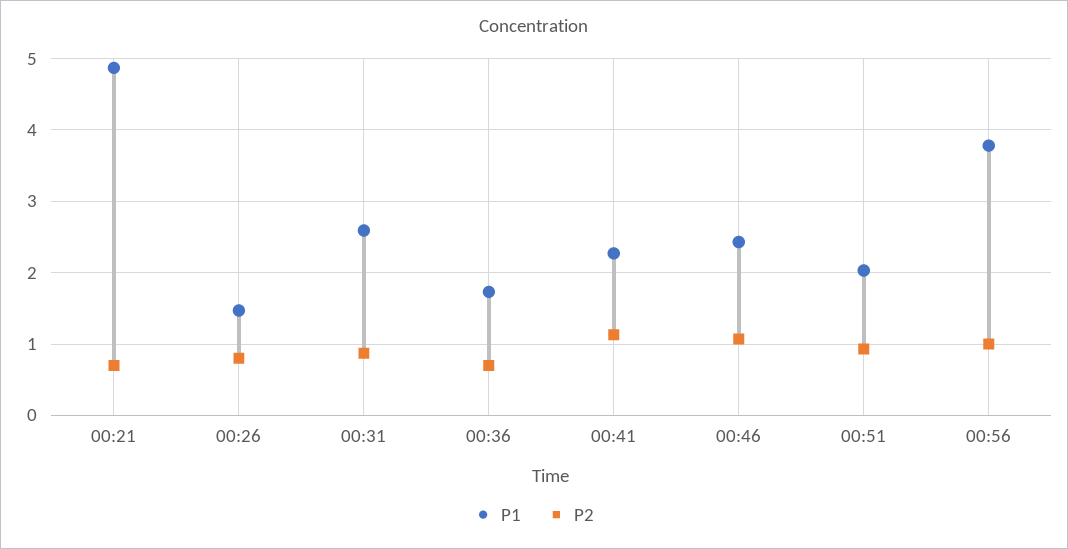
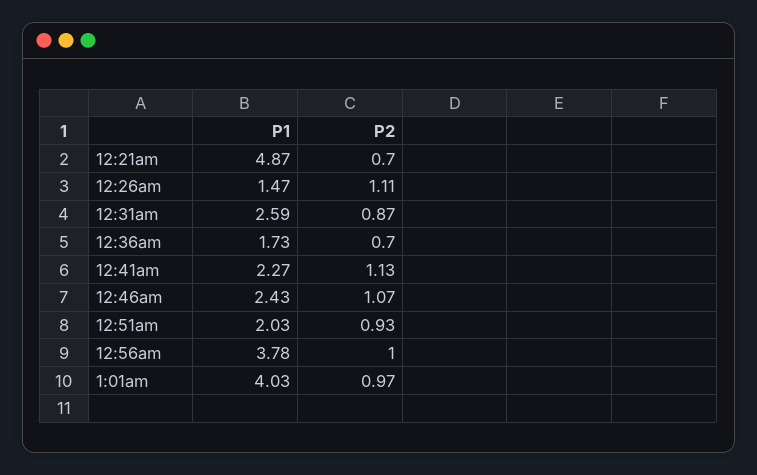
P2, 00:26: 0.8 -> 1.11
P1, 1:01am: none -> 4.03
P2, 1:01am: none -> 0.97

